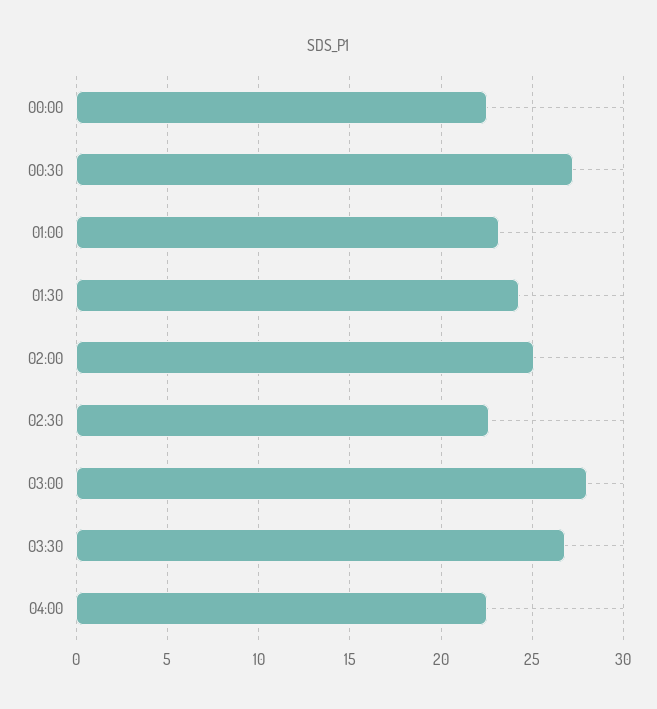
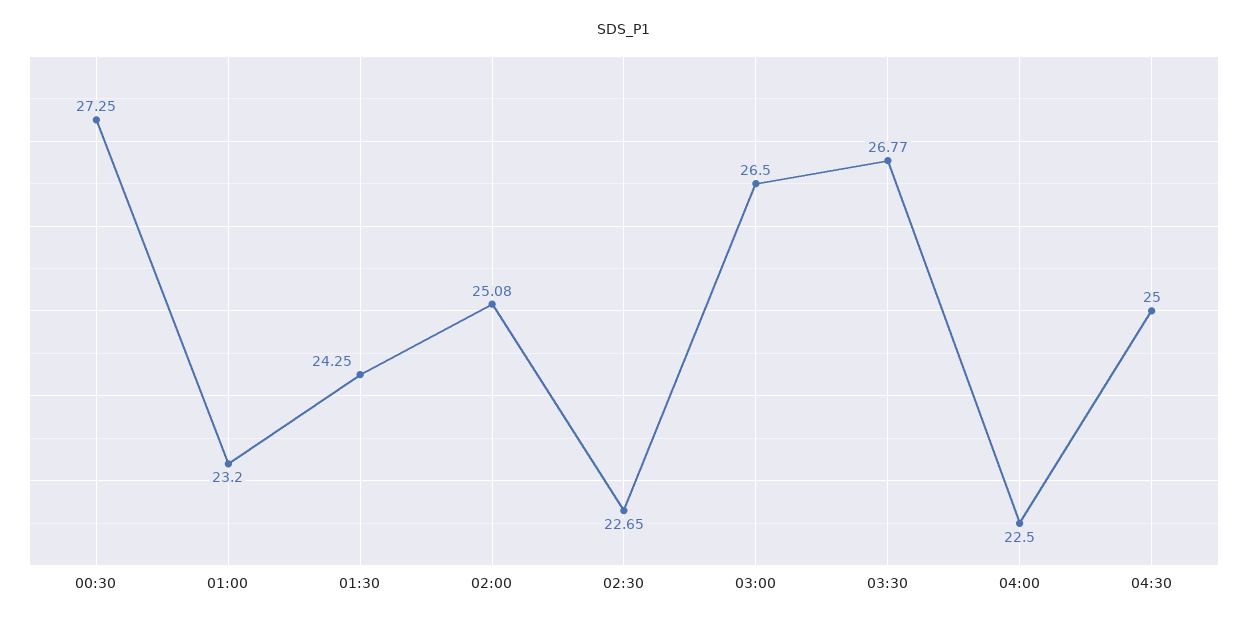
00:00: 22.5 -> none
03:00: 28 -> 26.5
04:30: none -> 25

